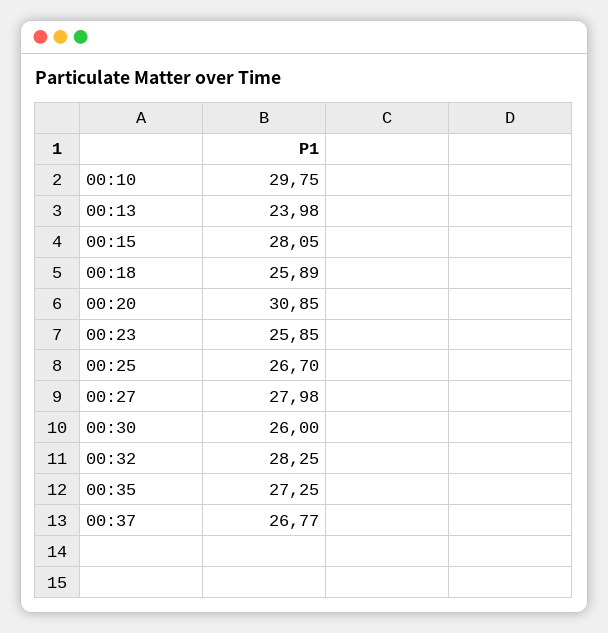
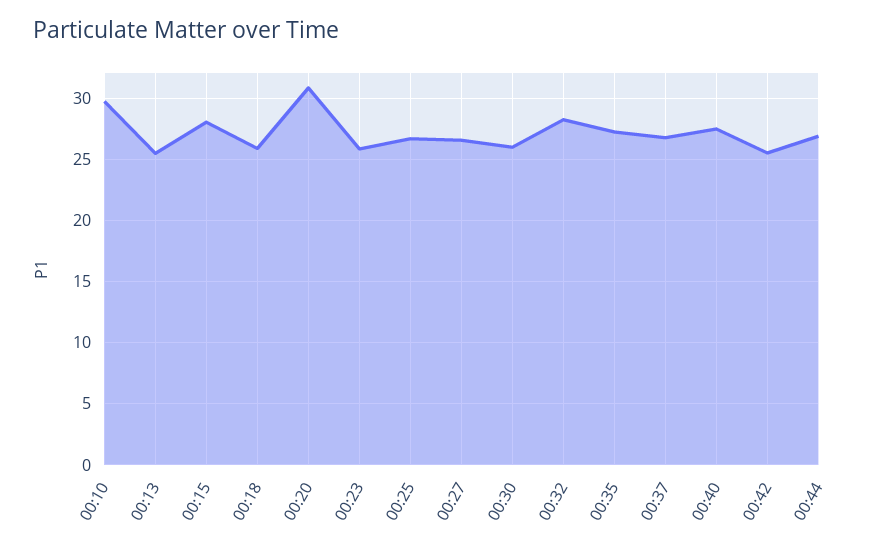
00:13: 23.98 -> 25.5
00:27: 27.98 -> 26.5
00:40: none -> 27.5
00:42: none -> 25.5
00:44: none -> 27

